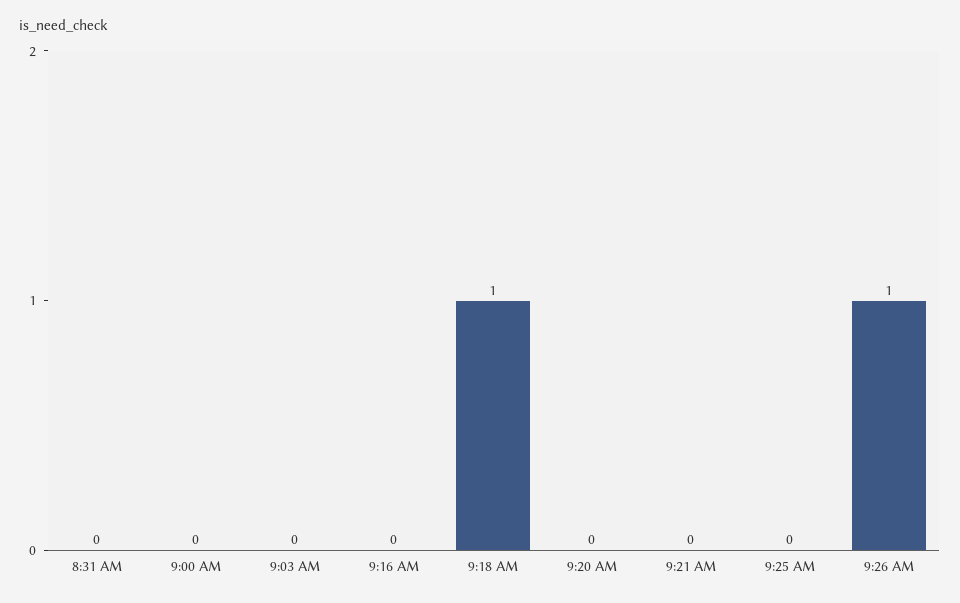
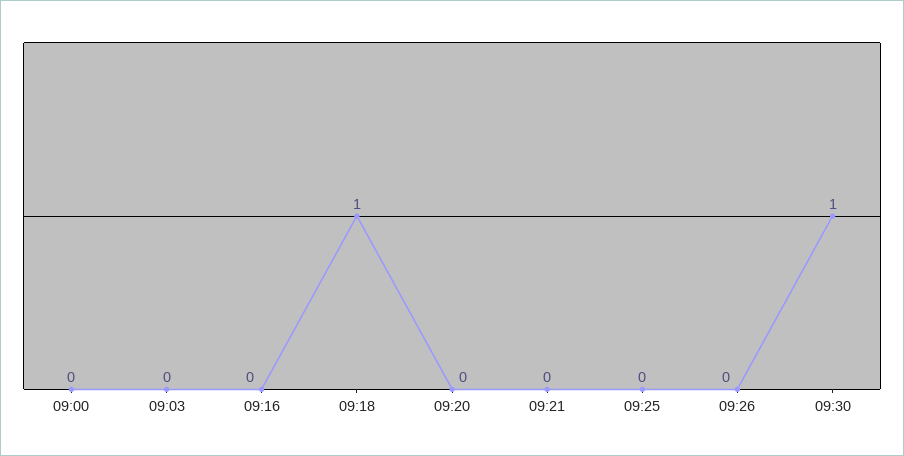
8:31 AM: 0 -> none
9:26 AM: 1 -> 0
09:30: none -> 1

